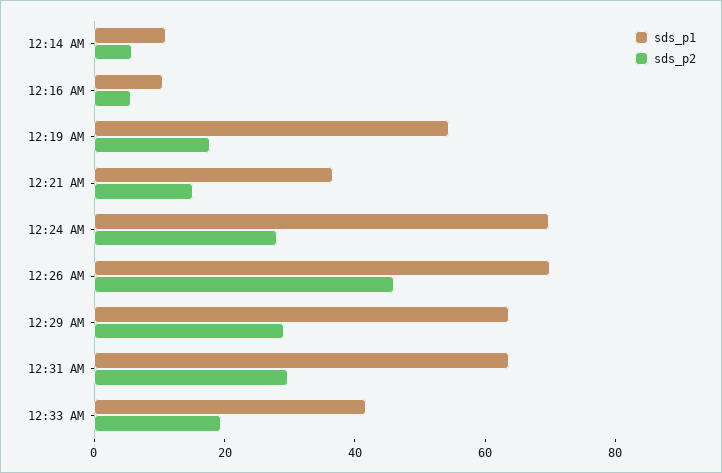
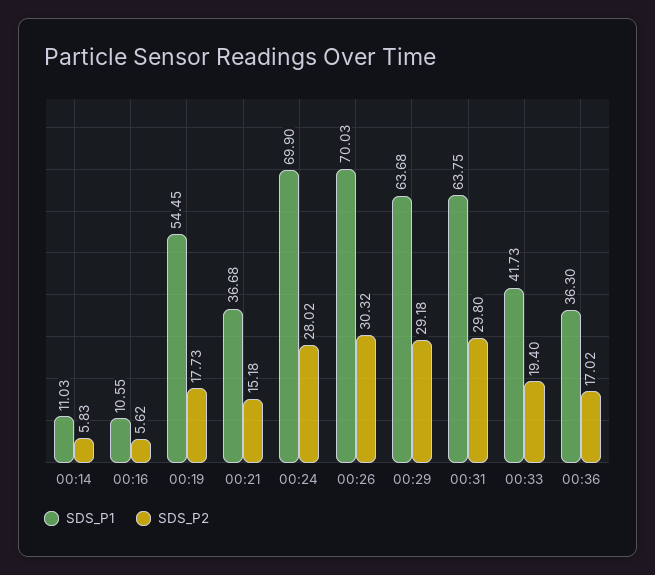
sds_p2, 12:26 AM: 45 -> 30.32
sds_p1, 00:36: none -> 36.3
sds_p2, 00:36: none -> 17.02

